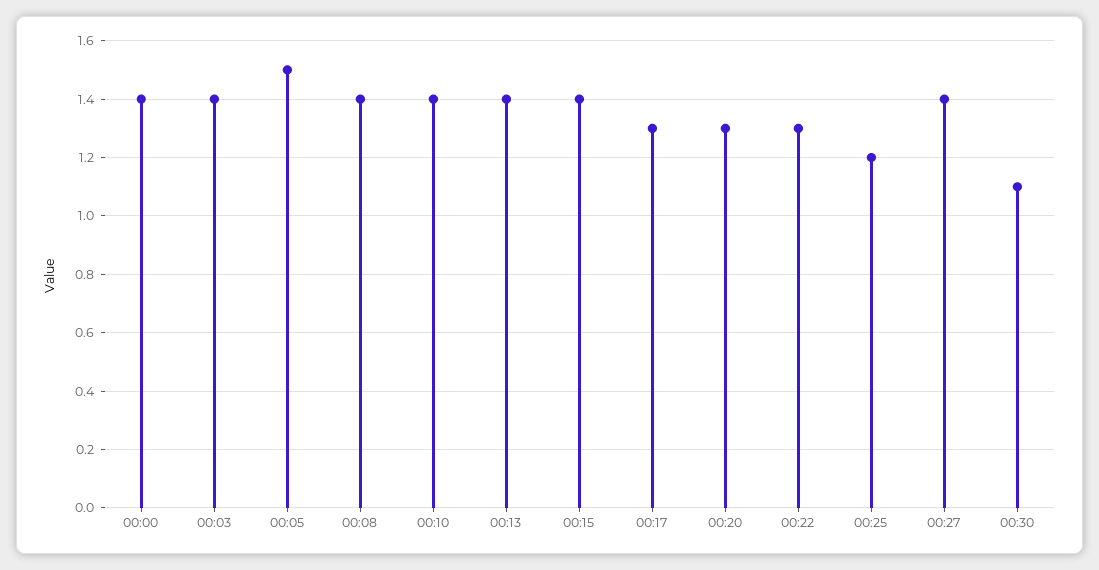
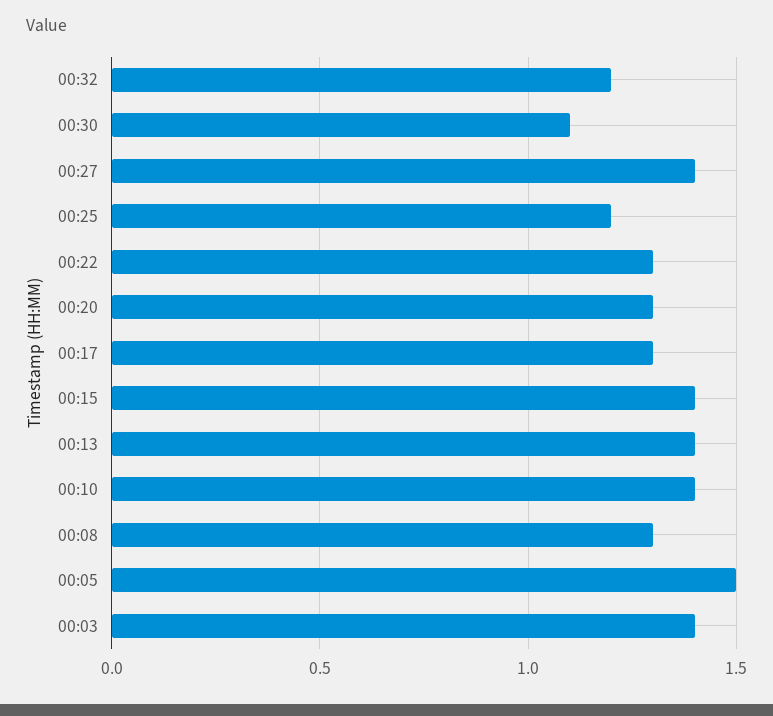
00:00: 1.4 -> none
00:08: 1.4 -> 1.3
00:32: none -> 1.2

